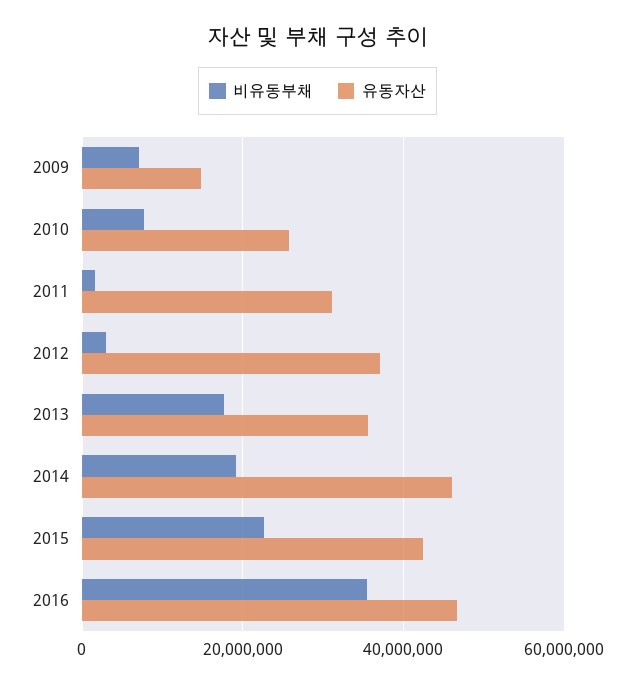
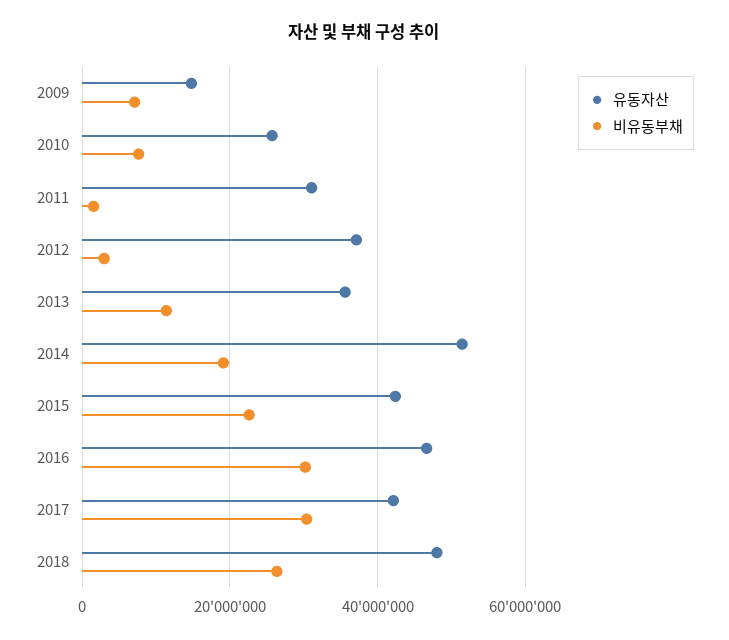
비유동부채, 2013: 18000000 -> 12000000
유동자산, 2014: 46000000 -> 52000000
비유동부채, 2016: 36000000 -> 30000000
유동자산, 2017: none -> 42000000
비유동부채, 2017: none -> 30000000
유동자산, 2018: none -> 48000000
비유동부채, 2018: none -> 26000000

